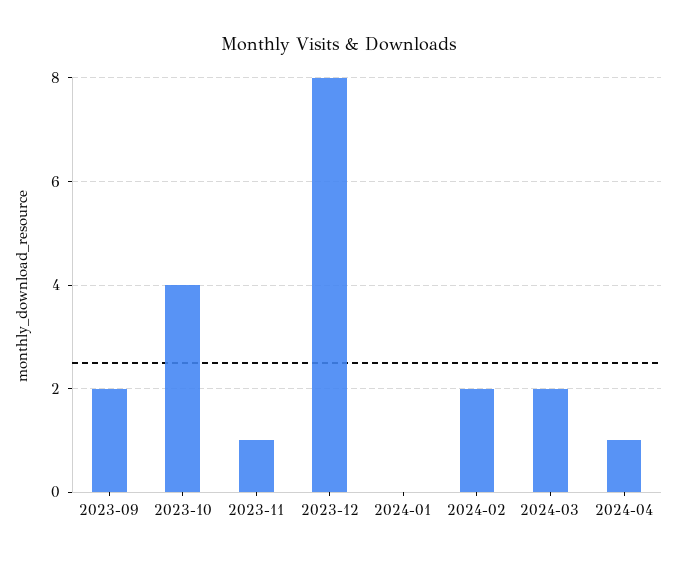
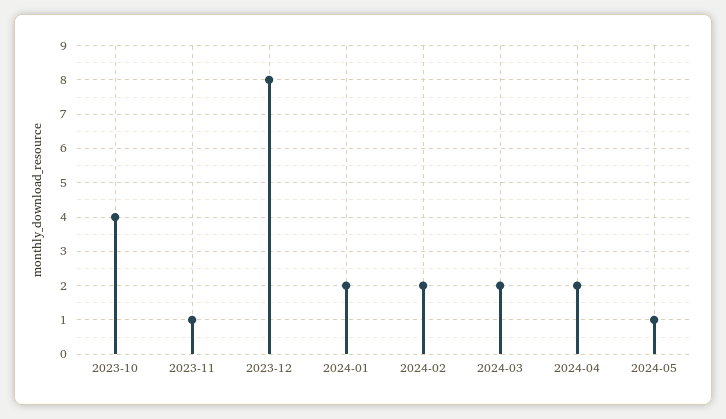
2023-09: 2 -> none
2024-01: 0 -> 2
2024-04: 1 -> 2
2024-05: none -> 1

